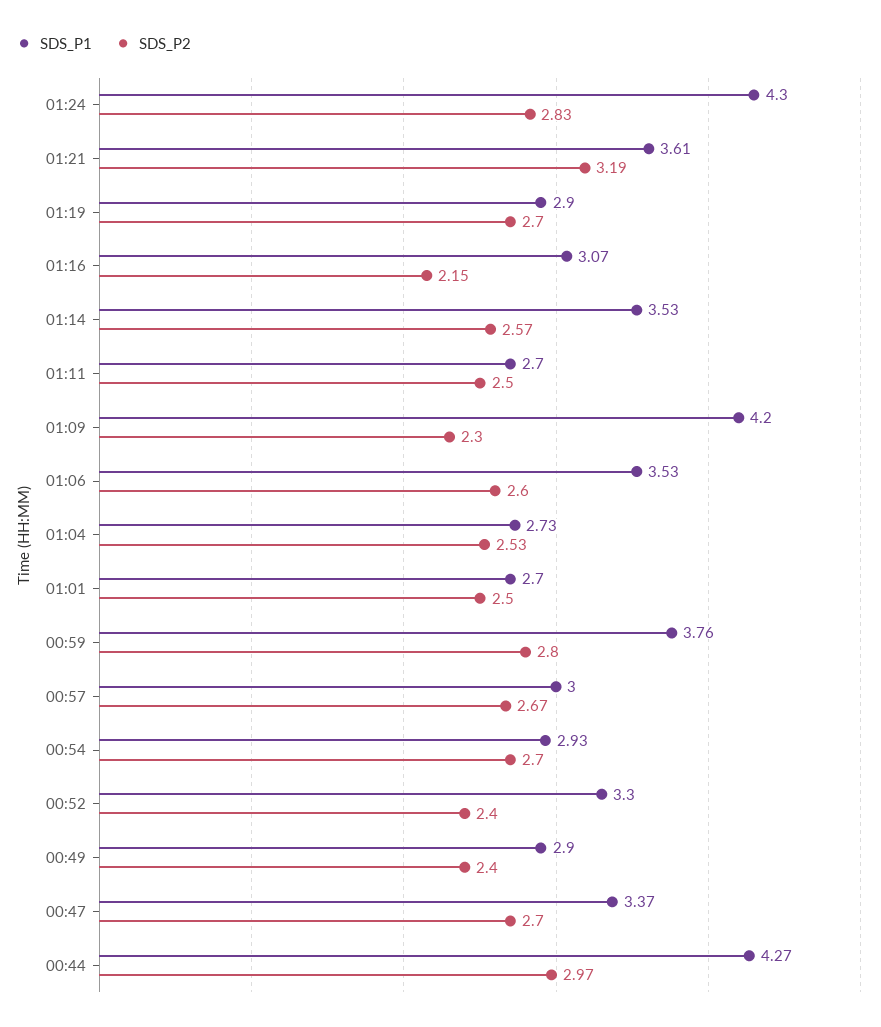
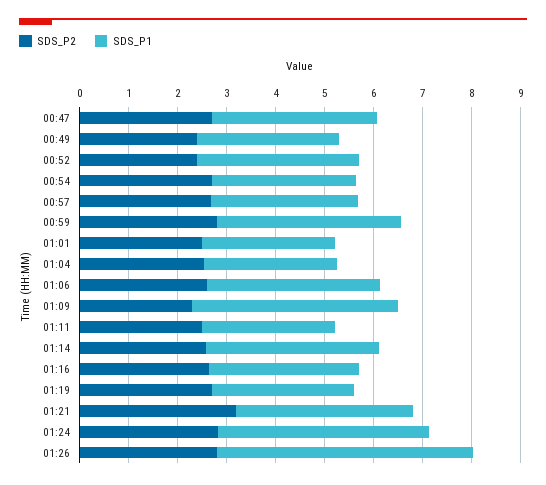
SDS_P2, 01:16: 2.15 -> 2.6
SDS_P1, 00:44: 4.27 -> none
SDS_P2, 00:44: 2.97 -> none
SDS_P2, 01:26: none -> 2.8
SDS_P1, 01:26: none -> 5.2

